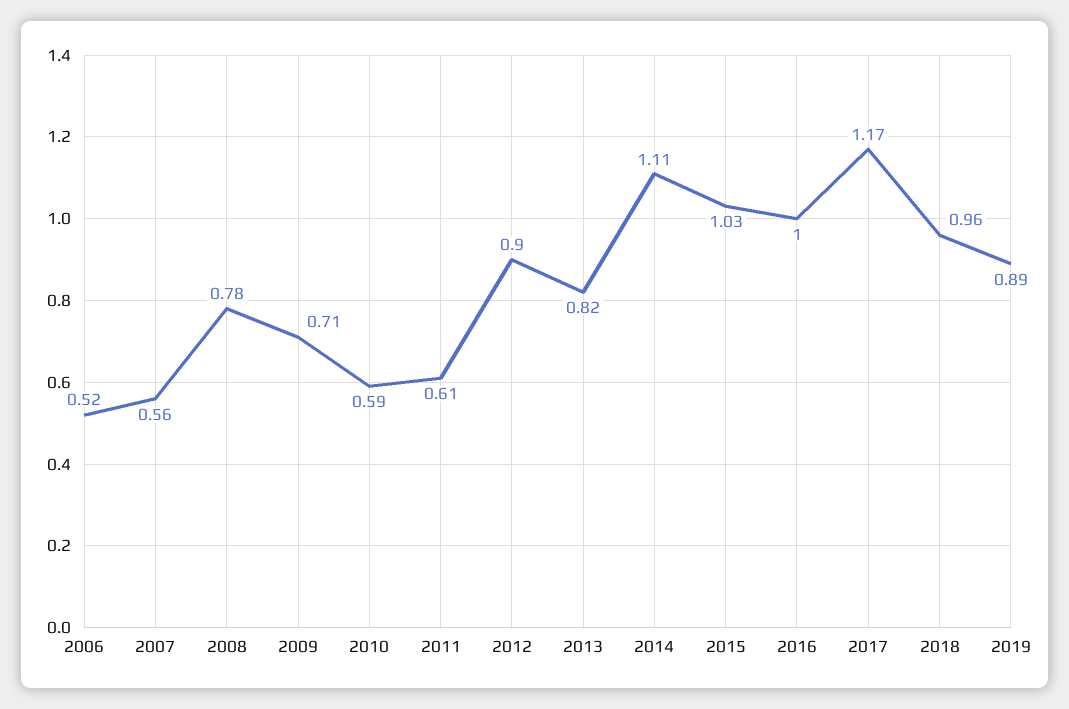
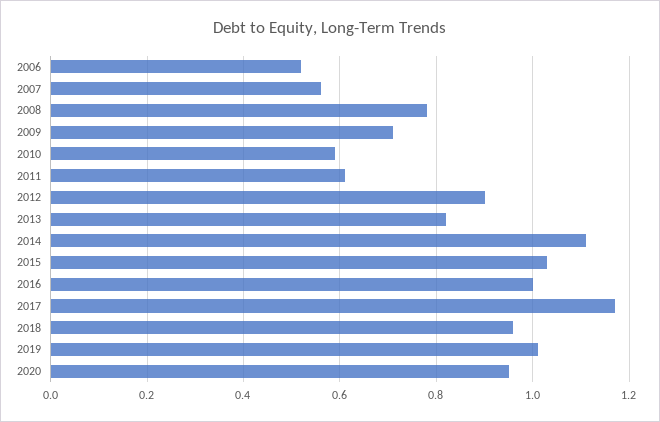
2019: 0.89 -> 1
2020: none -> 0.95

